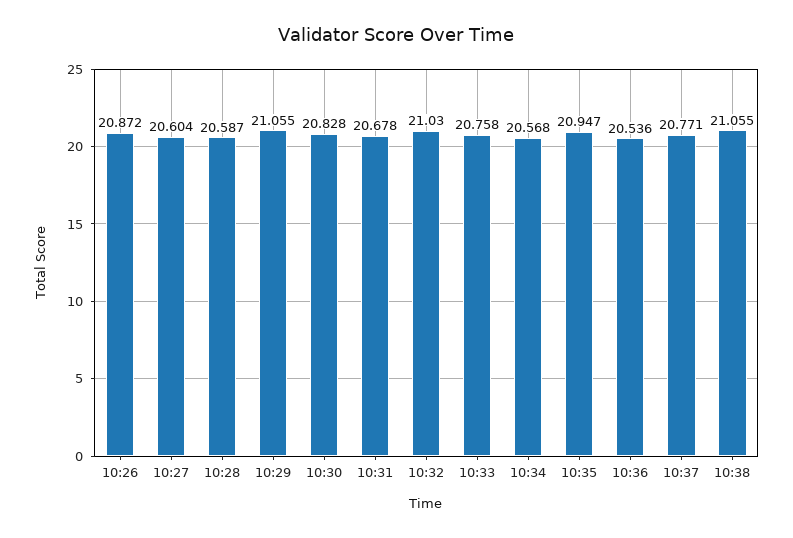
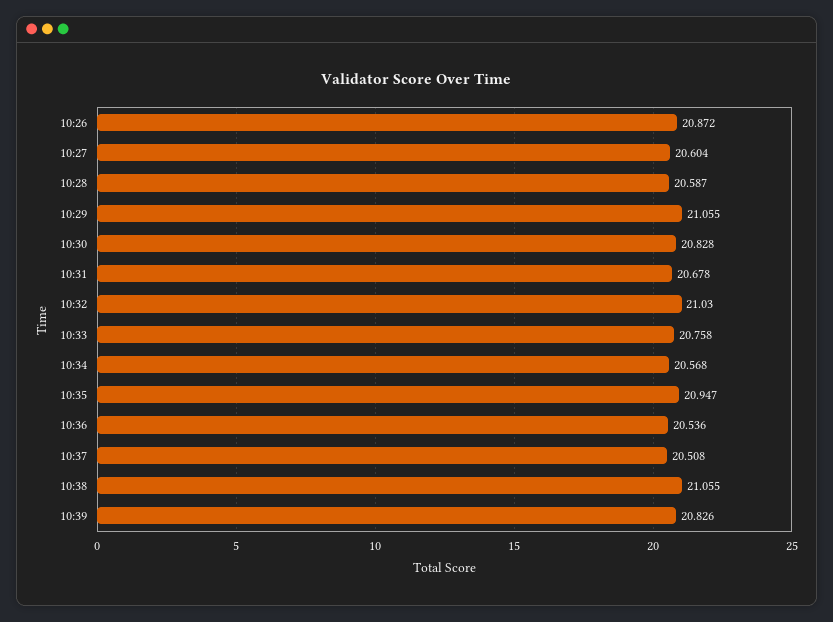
10:37: 20.771 -> 20.508
10:39: none -> 20.826

